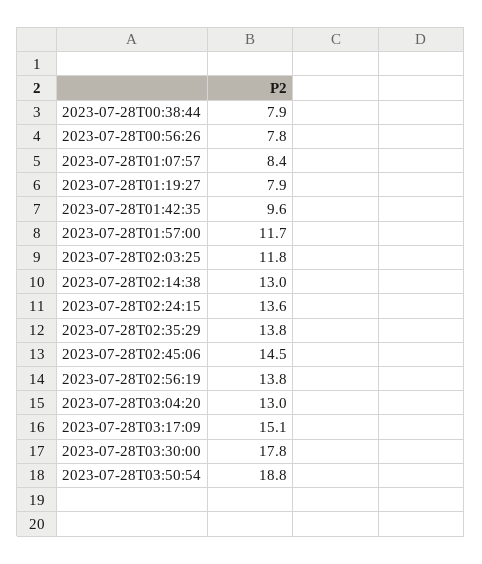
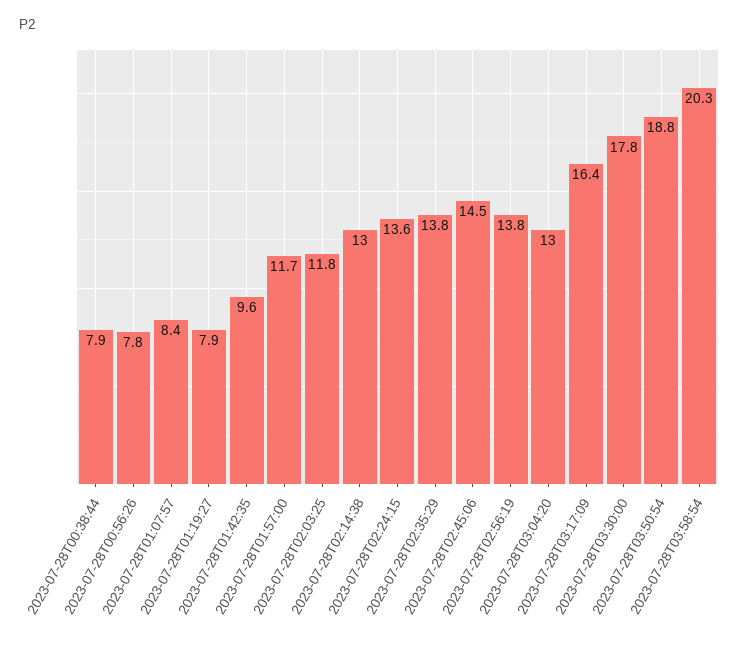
2023-07-28T03:17:09: 15.1 -> 16.4
2023-07-28T03:58:54: none -> 20.3

